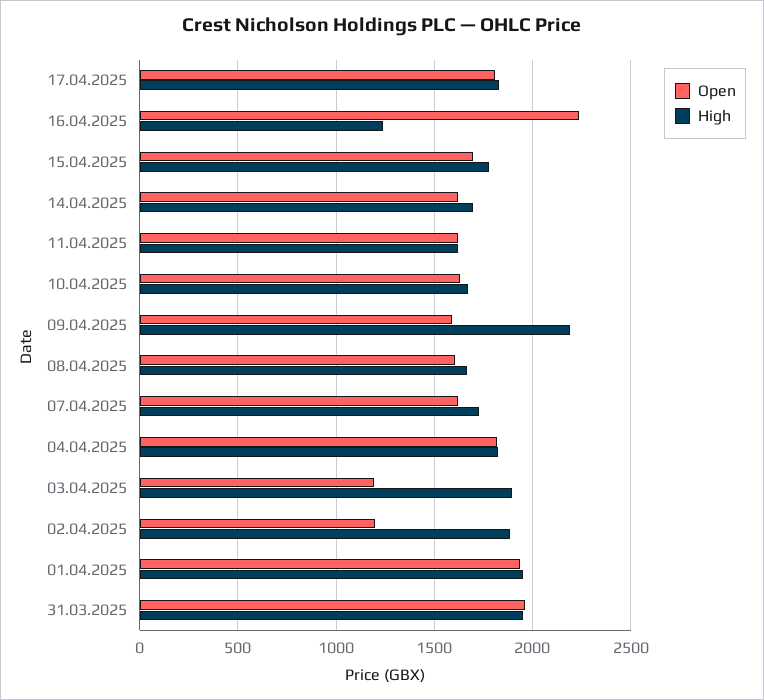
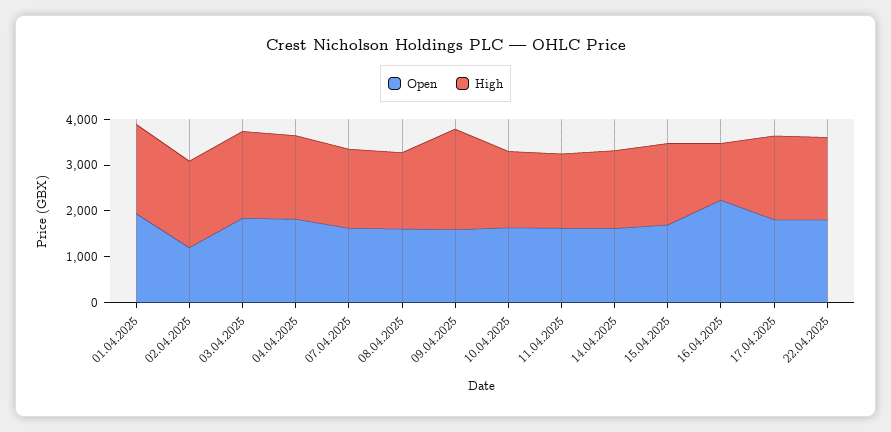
Open, 03.04.2025: 1200 -> 1800
Open, 31.03.2025: 1950 -> none
High, 31.03.2025: 1950 -> none
Open, 22.04.2025: none -> 1800
High, 22.04.2025: none -> 1800

